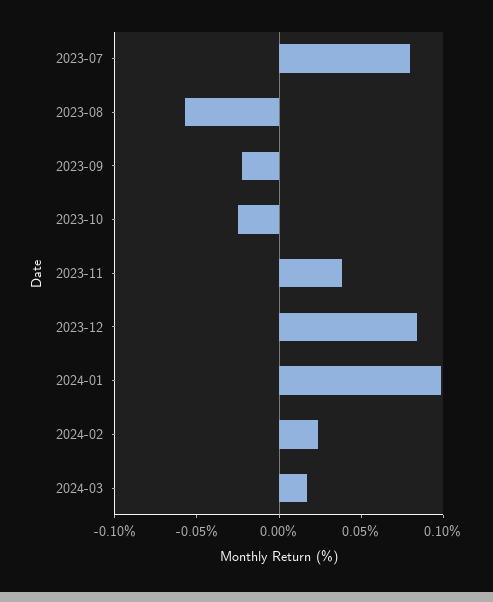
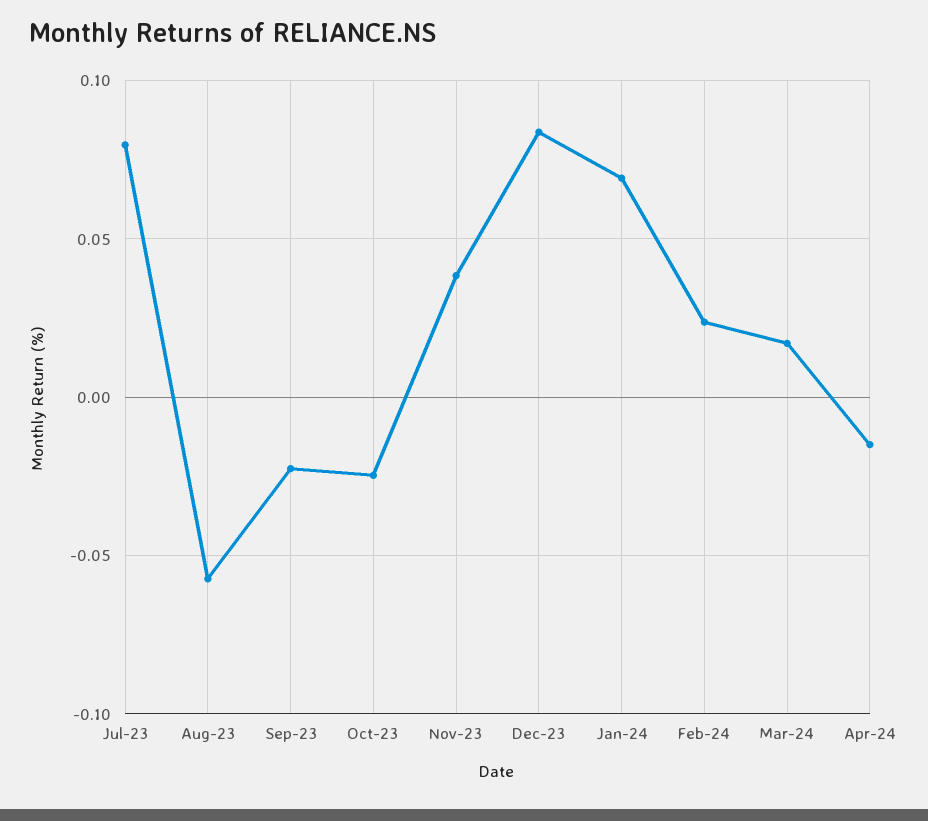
2024-01: 0.1 -> 0.07
Apr-24: none -> -0.015

